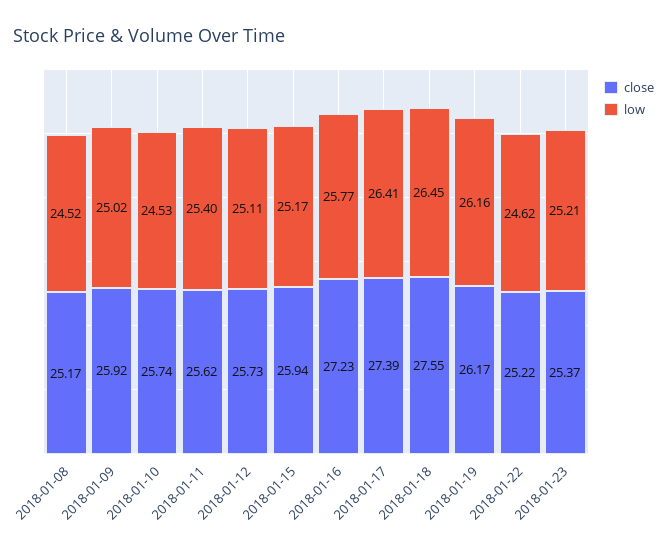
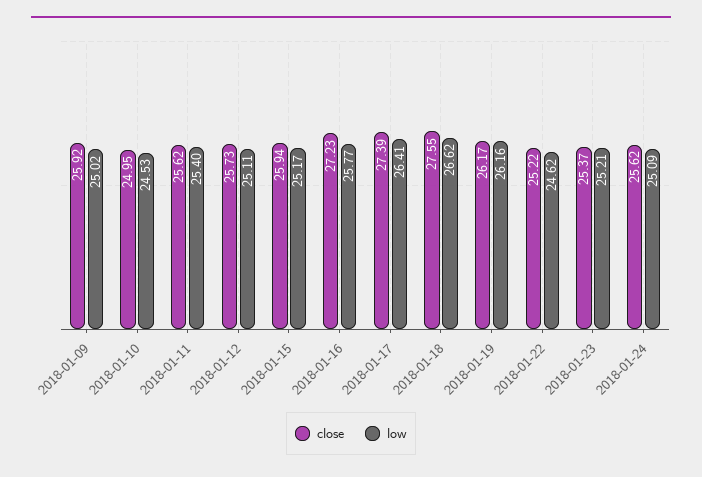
close, 2018-01-08: 25.17 -> none
low, 2018-01-08: 24.52 -> none
close, 2018-01-10: 25.74 -> 24.95
low, 2018-01-18: 26.45 -> 26.62
close, 2018-01-24: none -> 25.62
low, 2018-01-24: none -> 25.09

